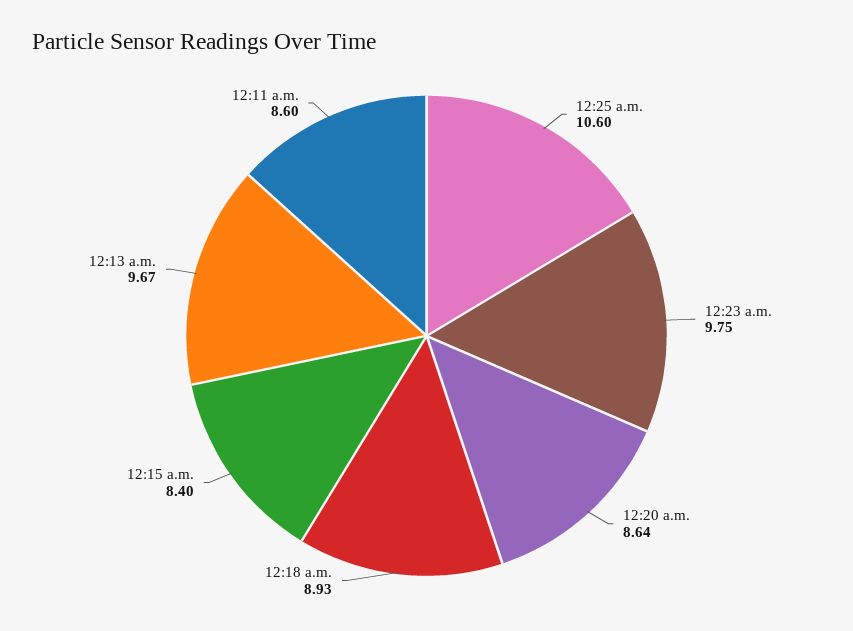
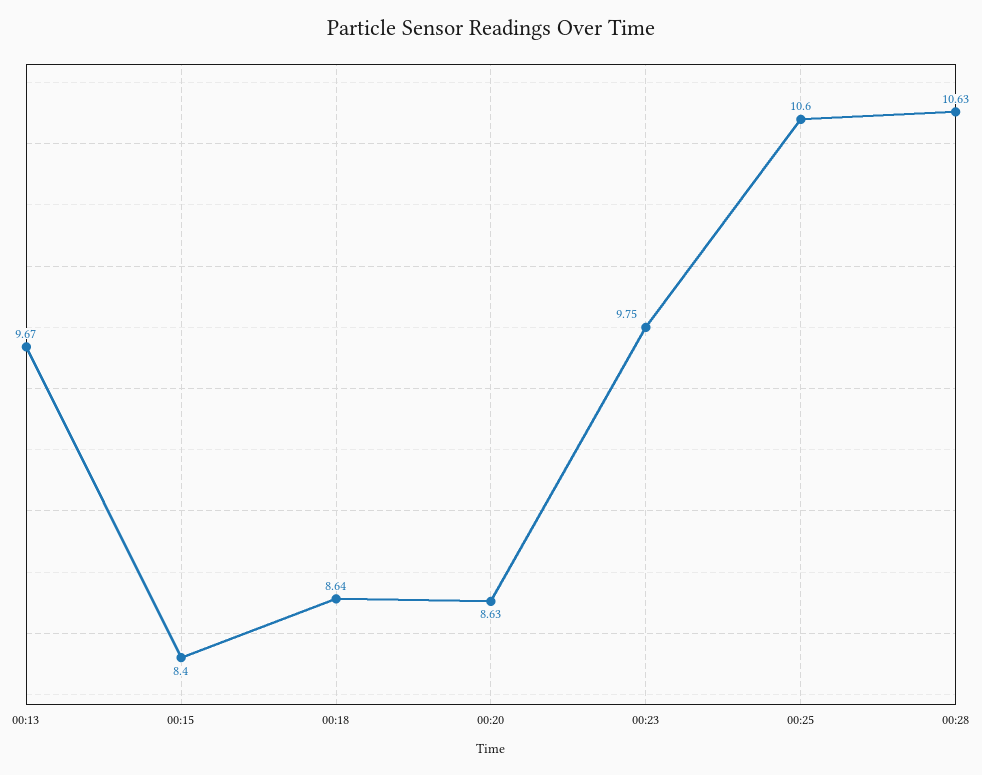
12:20 a.m.: 8.64 -> 8.63
12:18 a.m.: 8.93 -> 8.64
12:11 a.m.: 8.6 -> none
00:28: none -> 10.63

